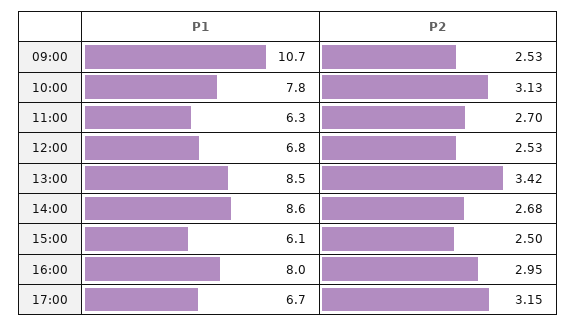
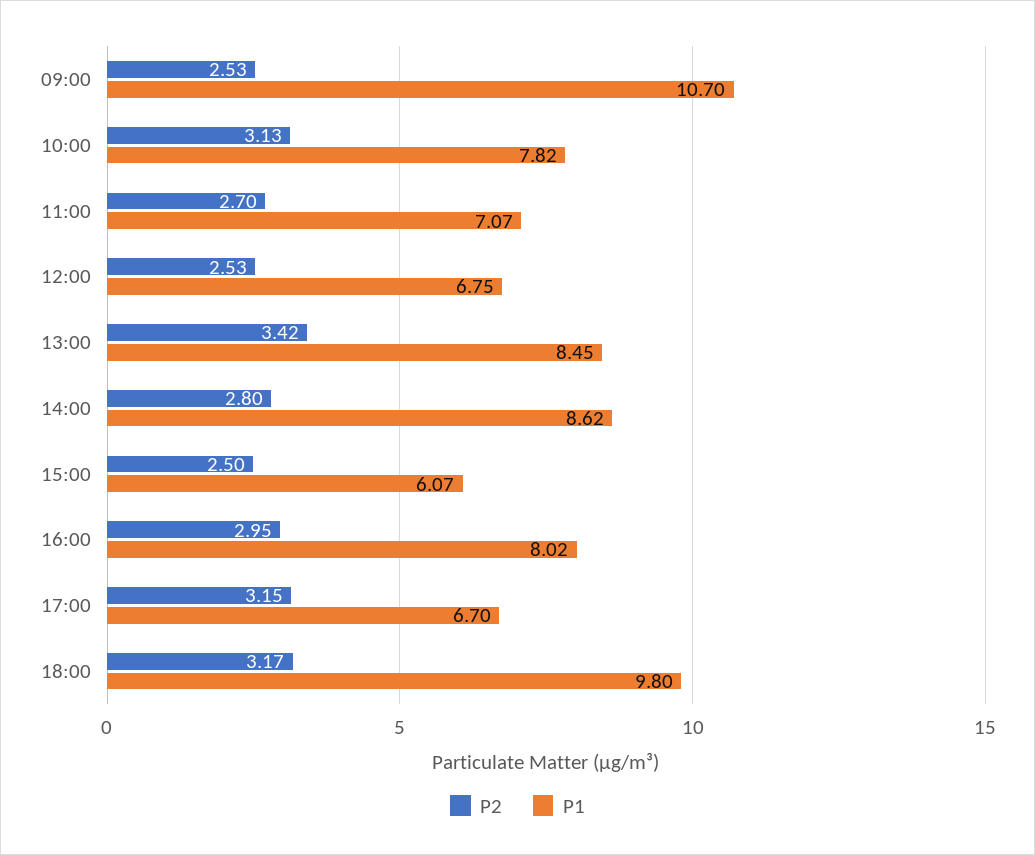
P1, 11:00: 6.3 -> 7.07
P2, 14:00: 2.68 -> 2.8
P2, 18:00: none -> 3.17
P1, 18:00: none -> 9.8

